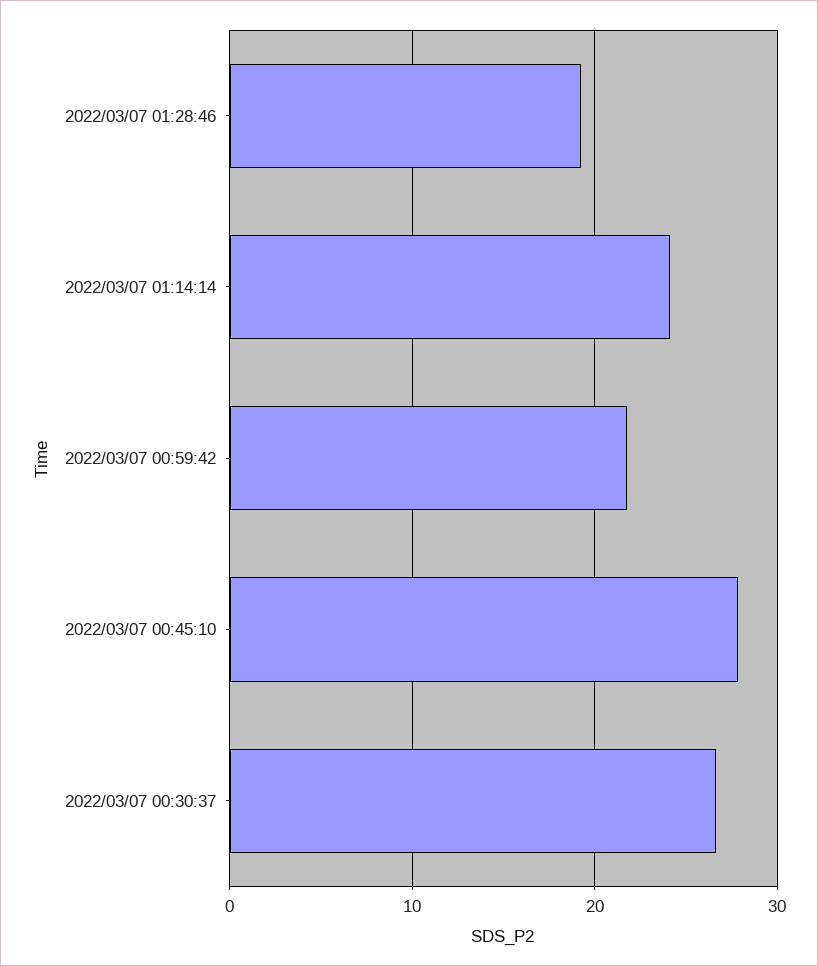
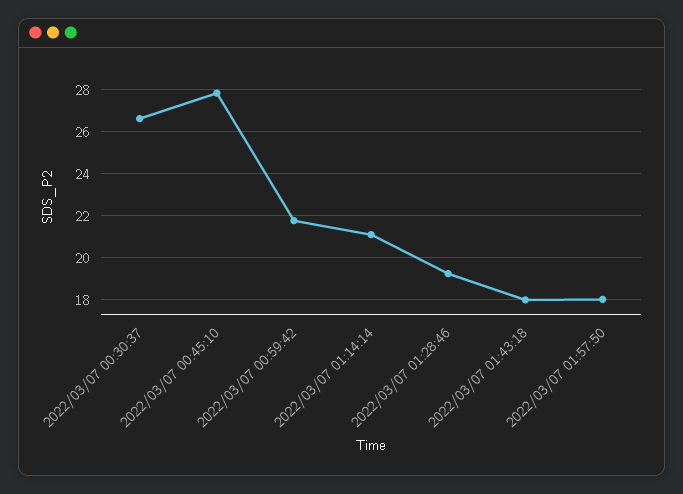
2022/03/07 01:14:14: 24 -> 21
2022/03/07 01:43:18: none -> 18
2022/03/07 01:57:50: none -> 18

